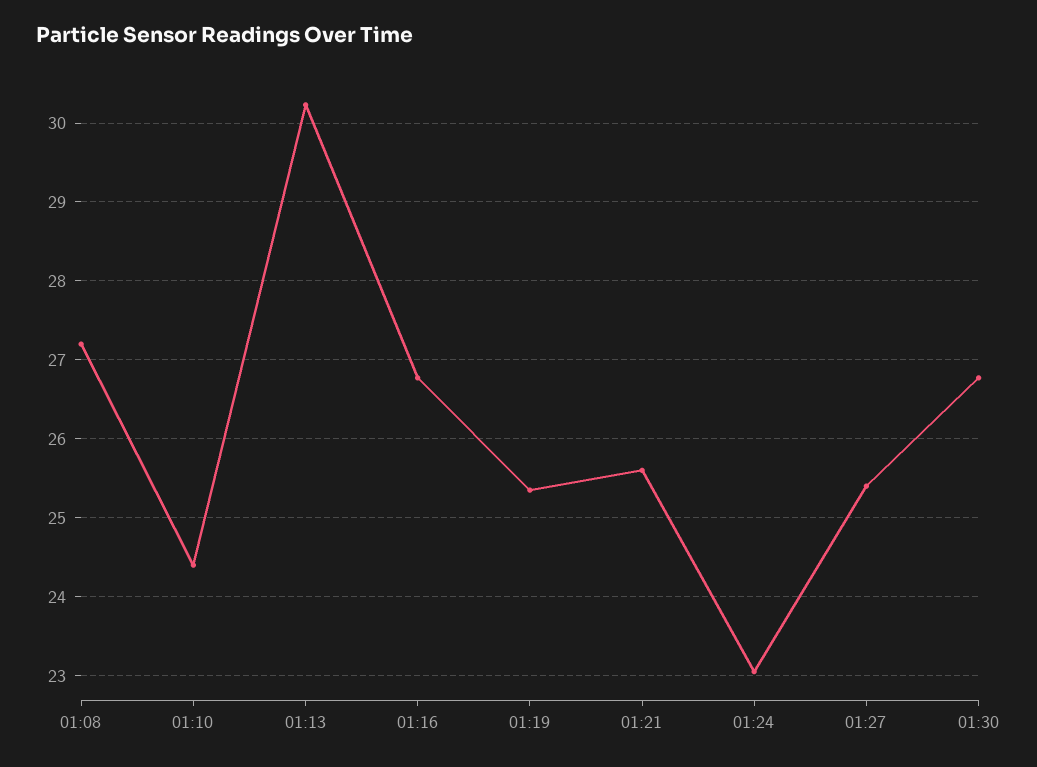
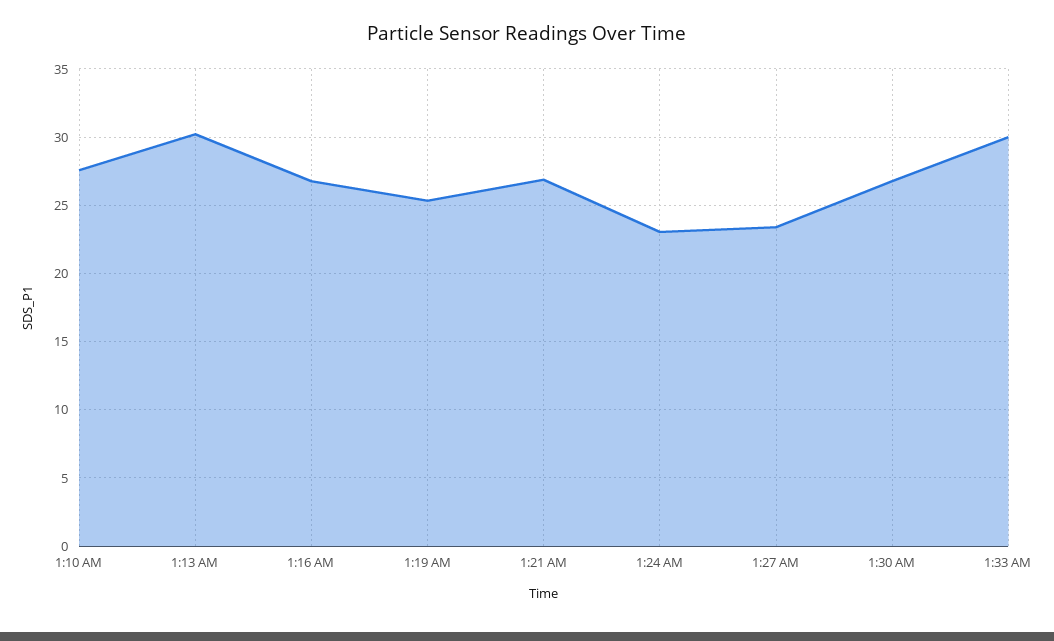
01:08: 27.2 -> none
01:10: 24.4 -> 27.5
01:21: 25.6 -> 27
01:27: 25.4 -> 23.5
1:33 AM: none -> 30

